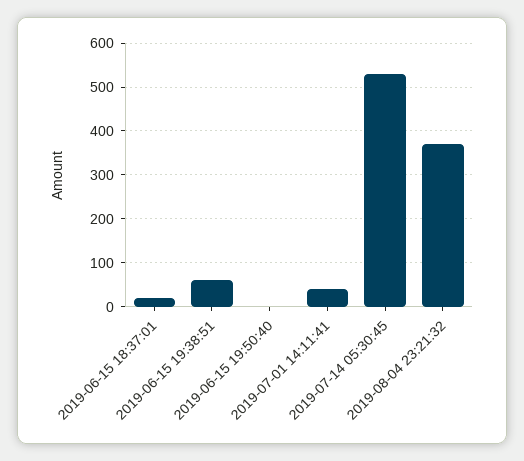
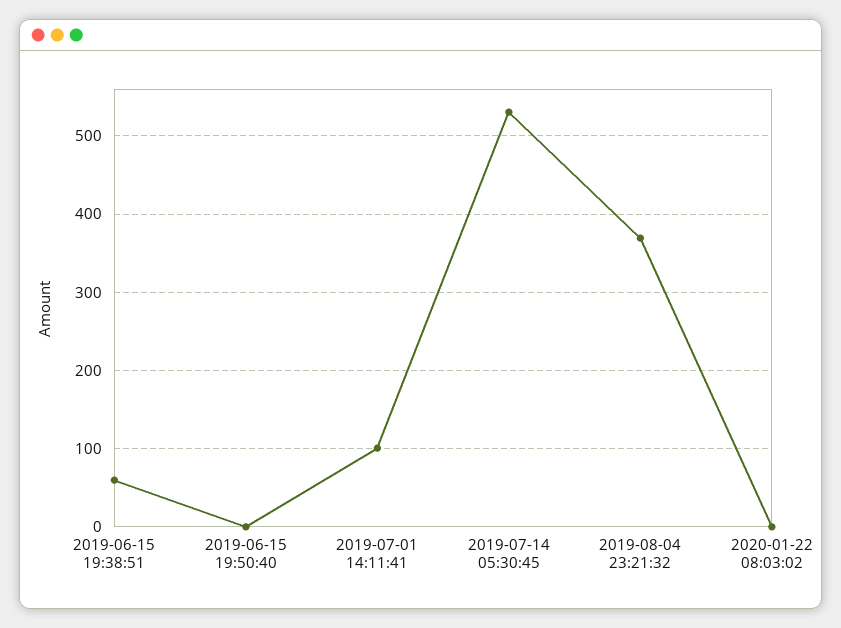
2019-06-15 18:37:01: 20 -> none
2019-07-01 14:11:41: 40 -> 100
2020-01-22 08:03:02: none -> 0

